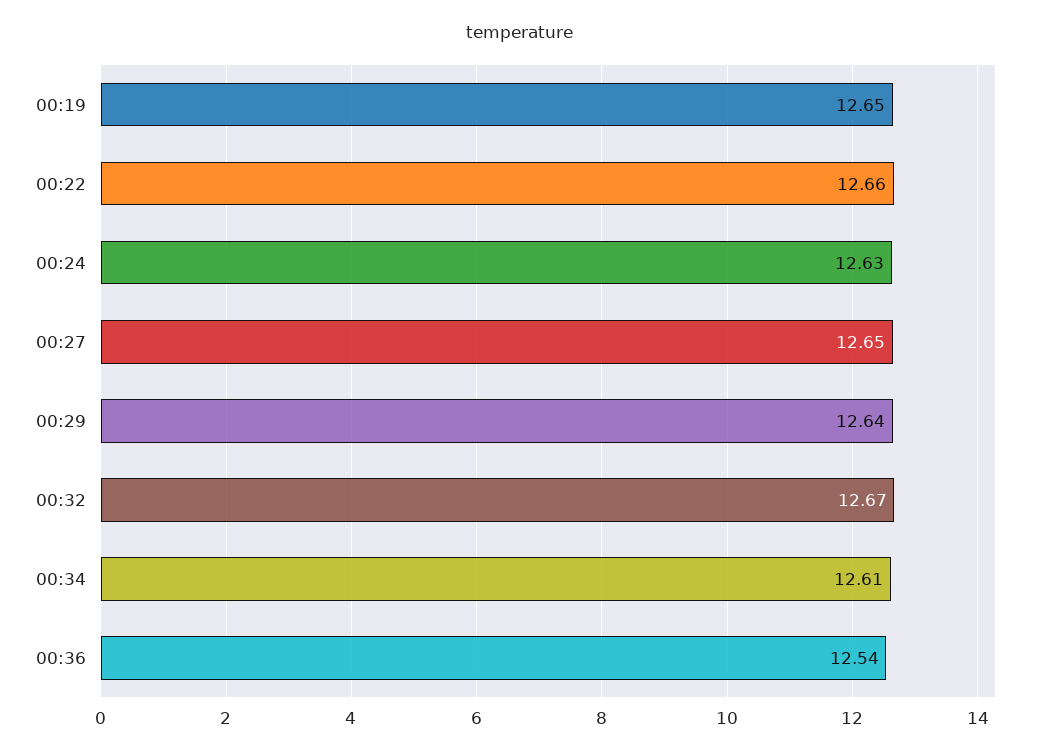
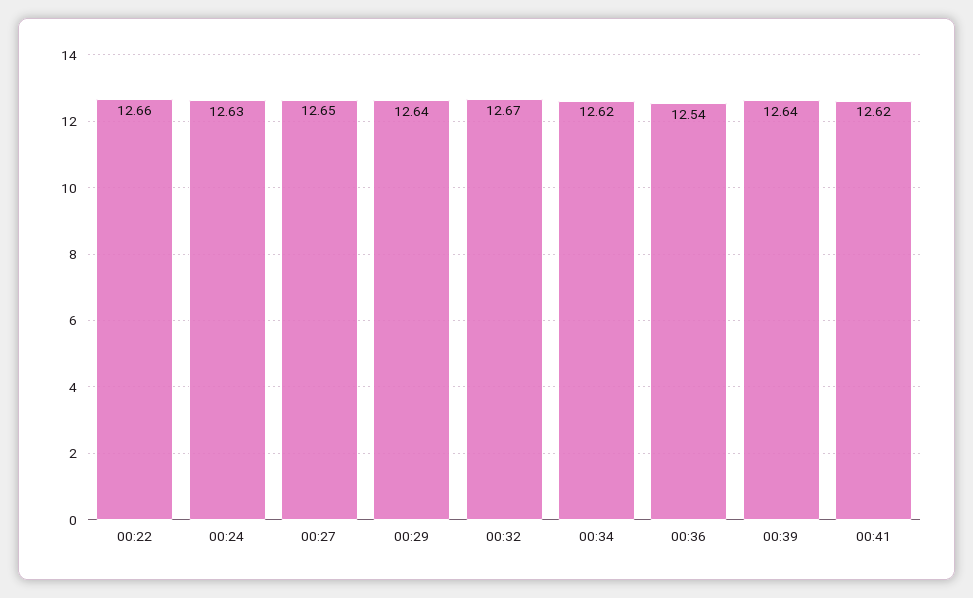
00:19: 12.65 -> none
00:34: 12.61 -> 12.62
00:39: none -> 12.64
00:41: none -> 12.62

